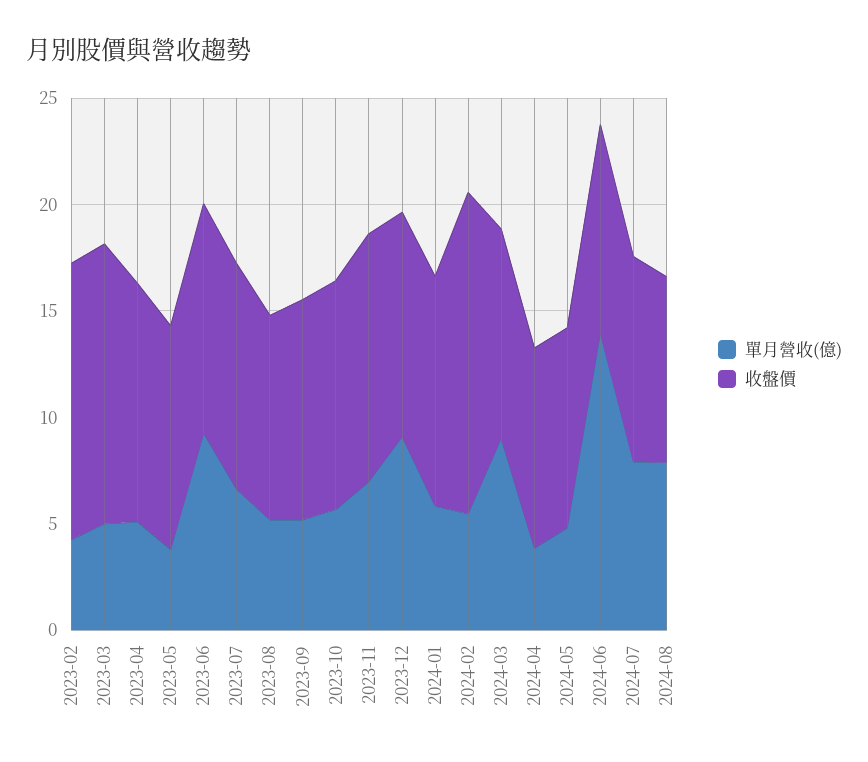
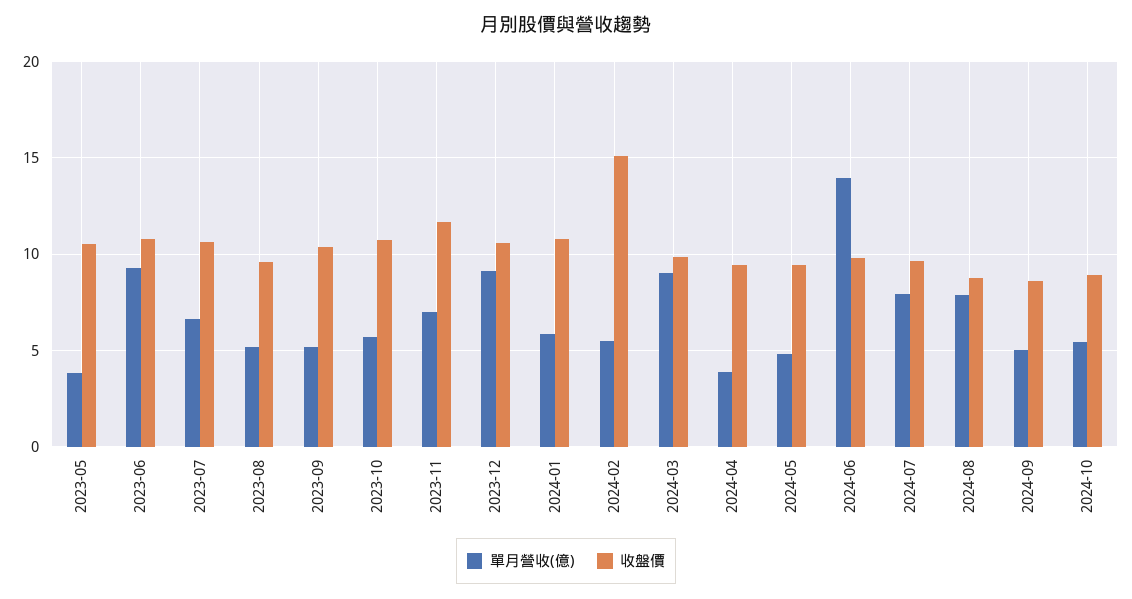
單月營收(億), 2023-02: 4 -> none
收盤價, 2023-02: 13 -> none
單月營收(億), 2023-03: 5 -> none
收盤價, 2023-03: 13 -> none
單月營收(億), 2023-04: 5 -> none
收盤價, 2023-04: 11 -> none
單月營收(億), 2024-09: none -> 5
收盤價, 2024-09: none -> 8.5
單月營收(億), 2024-10: none -> 5.5
收盤價, 2024-10: none -> 9

